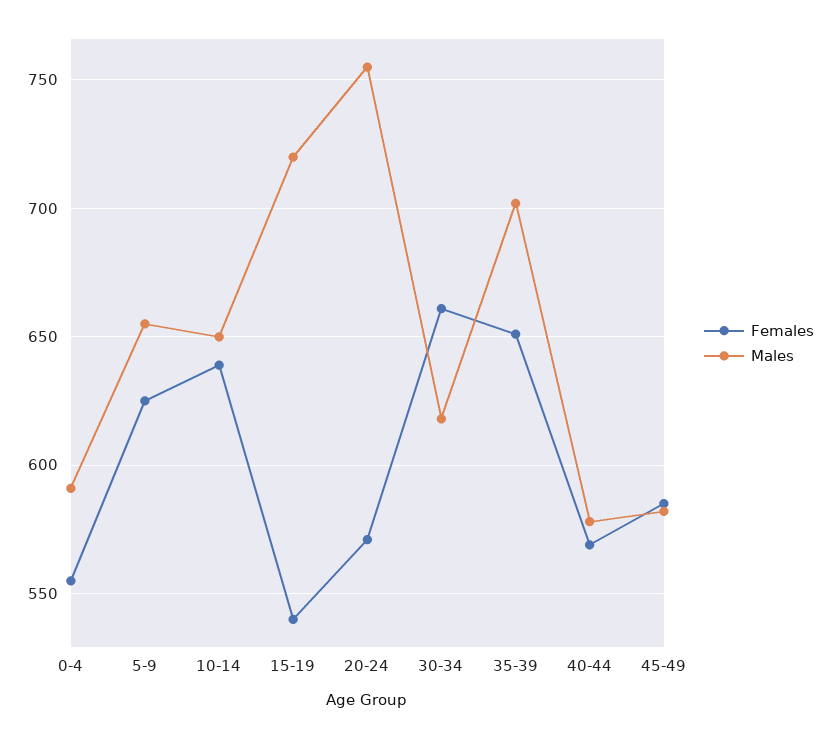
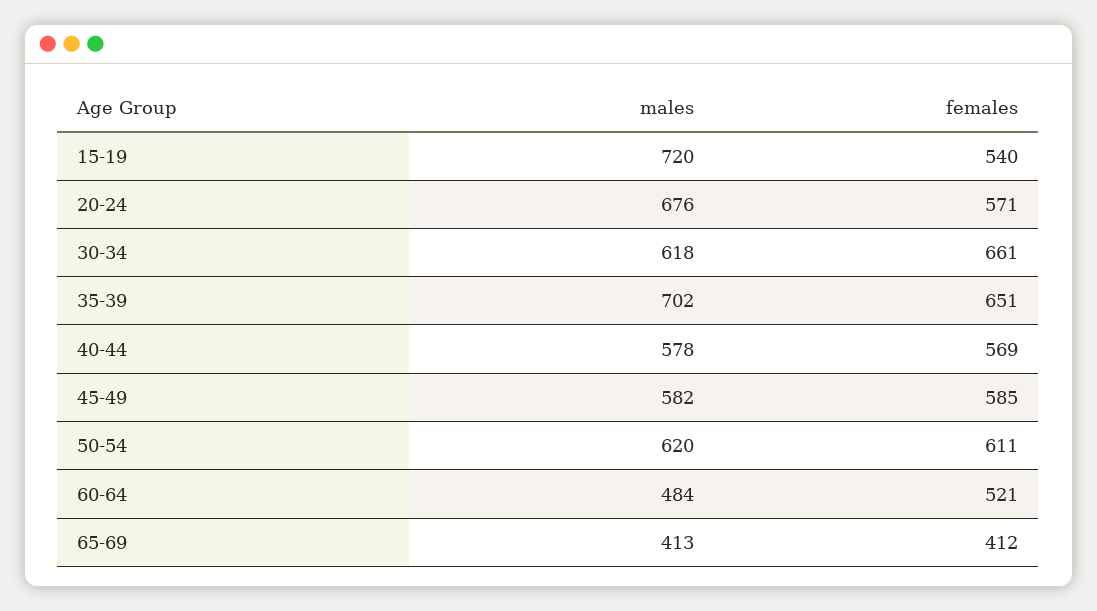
Females, 0-4: 555 -> none
Males, 0-4: 590 -> none
Females, 5-9: 625 -> none
Males, 5-9: 655 -> none
Females, 10-14: 640 -> none
Males, 10-14: 650 -> none
Males, 20-24: 755 -> 676
Males, 50-54: none -> 620
Females, 50-54: none -> 611
Males, 60-64: none -> 484
Females, 60-64: none -> 521
Males, 65-69: none -> 413
Females, 65-69: none -> 412

